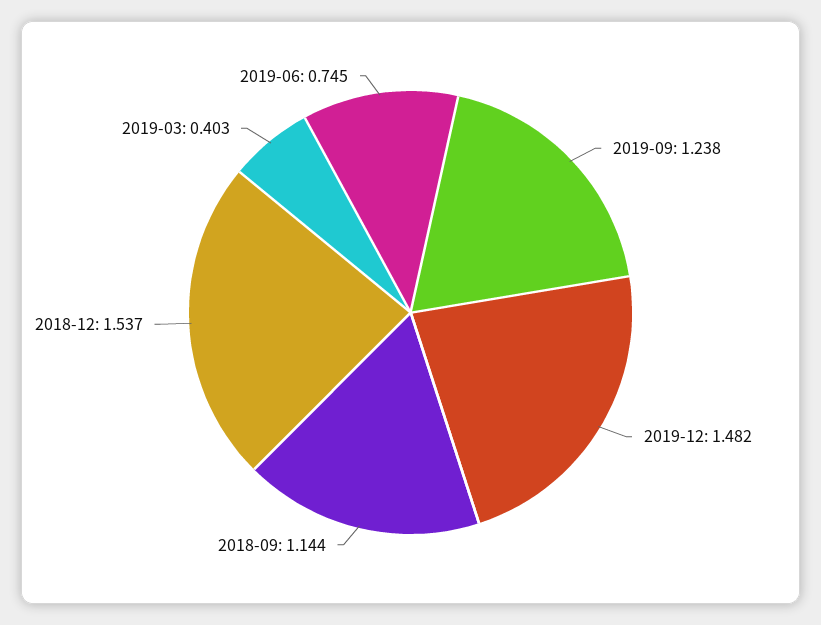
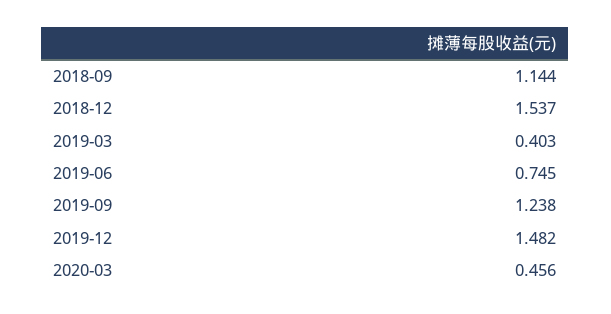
2020-03: none -> 0.456

